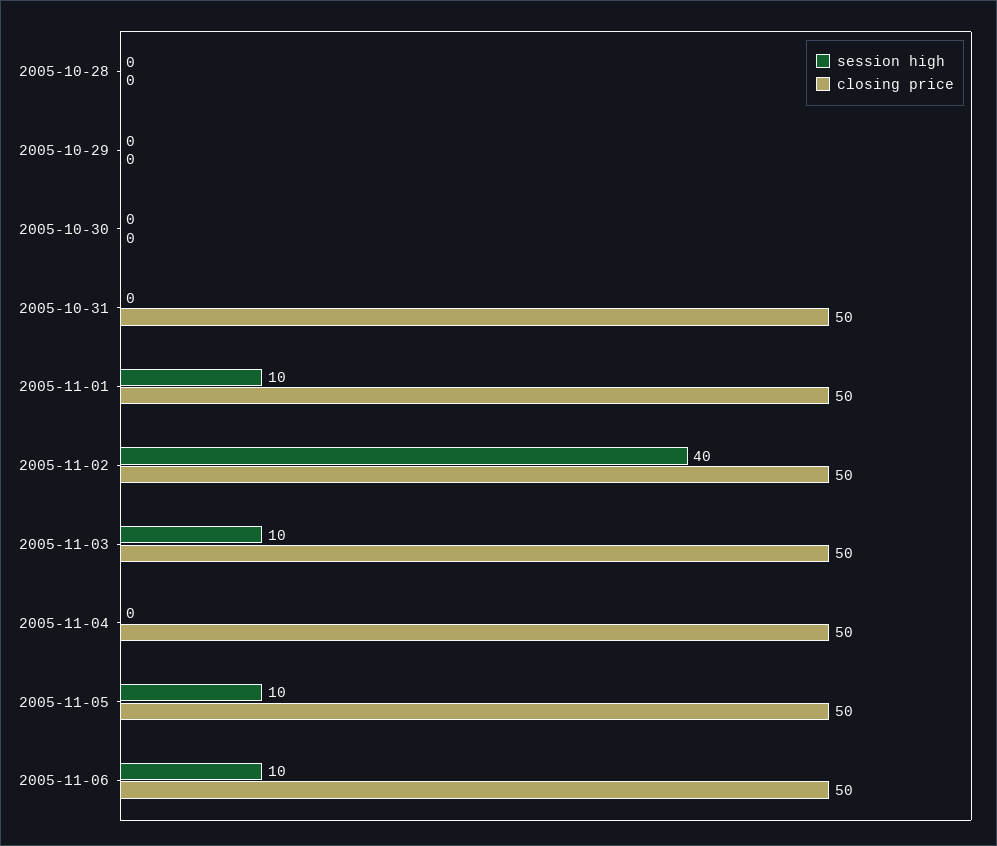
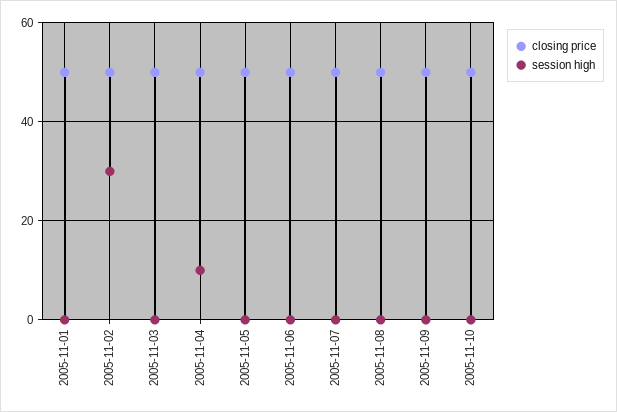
session high, 2005-10-28: 0 -> none
closing price, 2005-10-28: 0 -> none
session high, 2005-10-29: 0 -> none
closing price, 2005-10-29: 0 -> none
session high, 2005-10-30: 0 -> none
closing price, 2005-10-30: 0 -> none
session high, 2005-10-31: 0 -> none
closing price, 2005-10-31: 50 -> none
session high, 2005-11-01: 10 -> 0
session high, 2005-11-02: 40 -> 30
session high, 2005-11-03: 10 -> 0
session high, 2005-11-04: 0 -> 10
session high, 2005-11-05: 10 -> 0
session high, 2005-11-06: 10 -> 0
closing price, 2005-11-07: none -> 50
session high, 2005-11-07: none -> 0
closing price, 2005-11-08: none -> 50
session high, 2005-11-08: none -> 0
closing price, 2005-11-09: none -> 50
session high, 2005-11-09: none -> 0
closing price, 2005-11-10: none -> 50
session high, 2005-11-10: none -> 0

